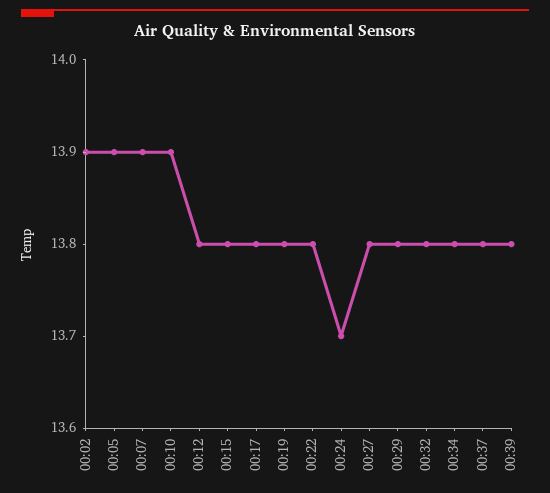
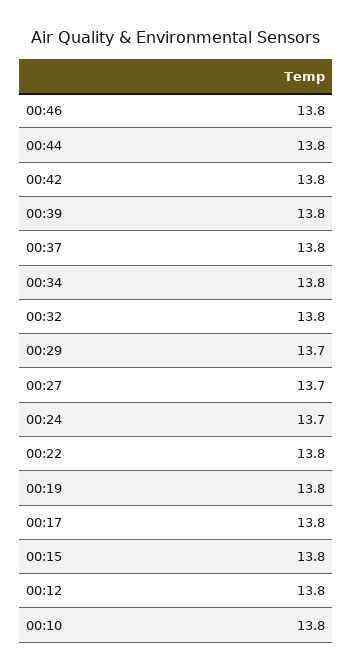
00:02: 13.9 -> none
00:05: 13.9 -> none
00:07: 13.9 -> none
00:10: 13.9 -> 13.8
00:27: 13.8 -> 13.7
00:29: 13.8 -> 13.7
00:46: none -> 13.8
00:44: none -> 13.8
00:42: none -> 13.8

